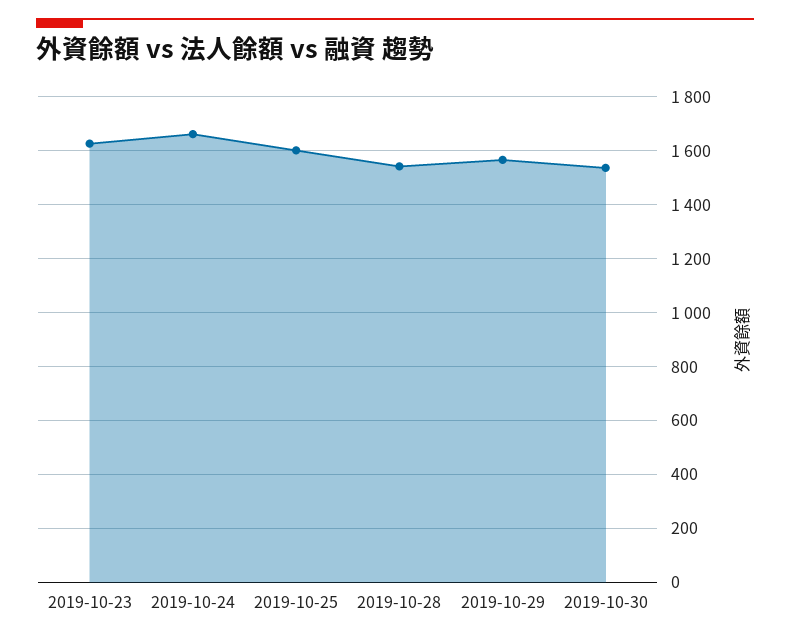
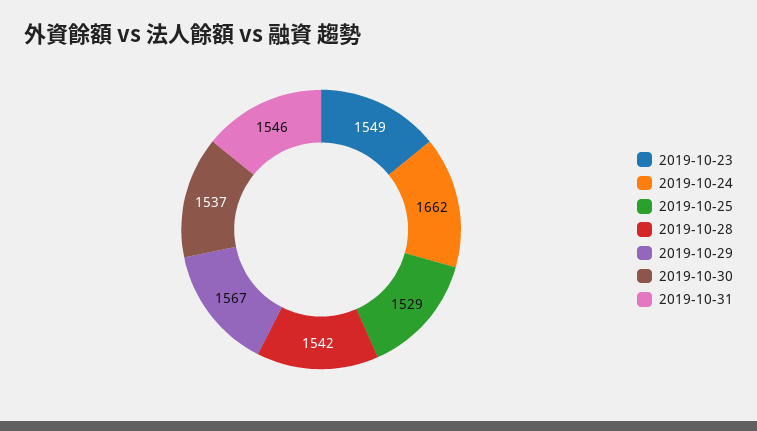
2019-10-23: 1625 -> 1549
2019-10-25: 1600 -> 1529
2019-10-31: none -> 1546

